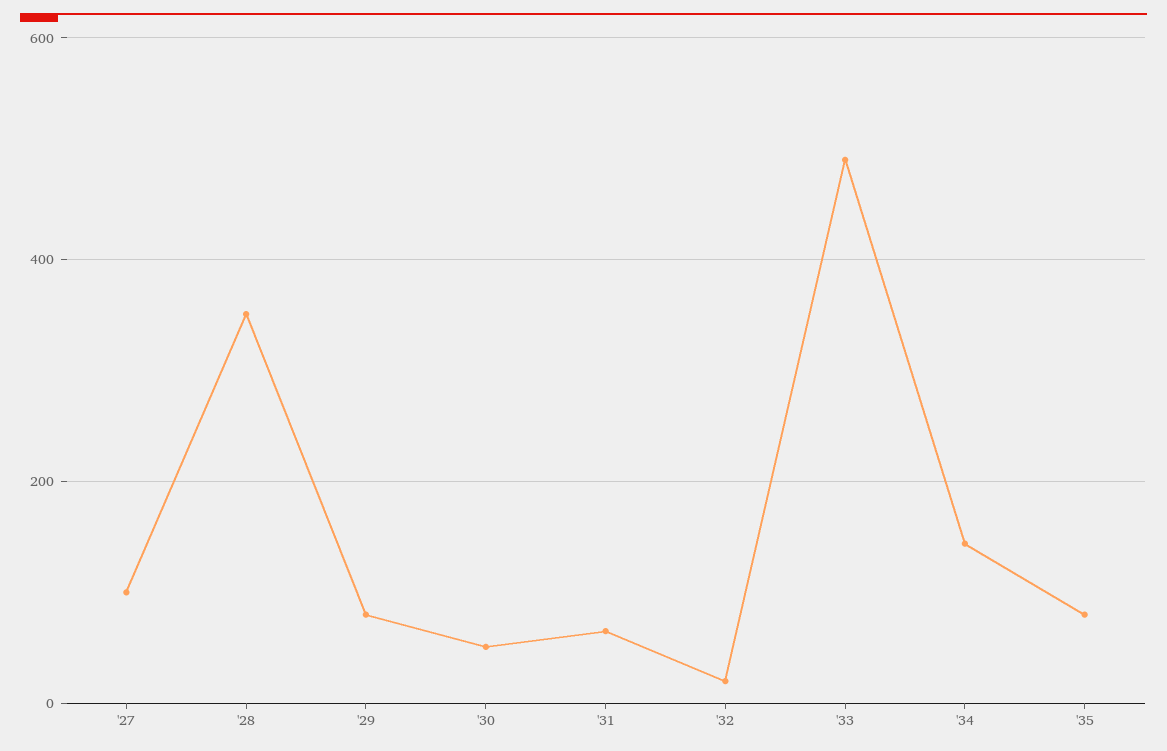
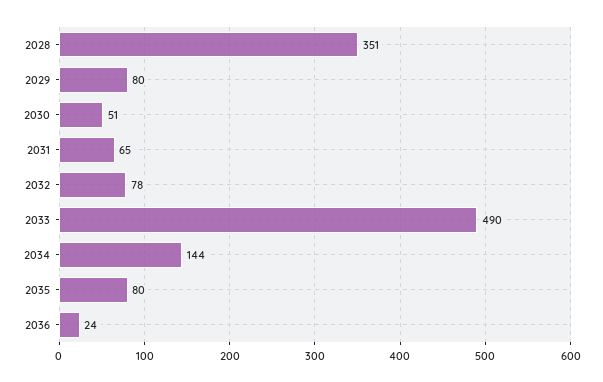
'27: 100 -> none
'32: 20 -> 78
2036: none -> 24

